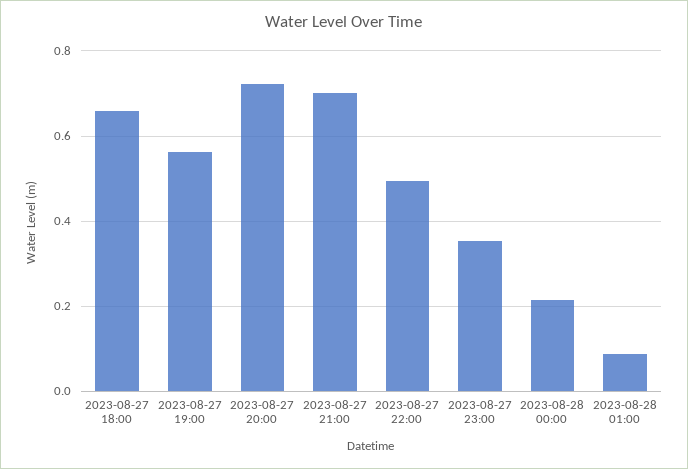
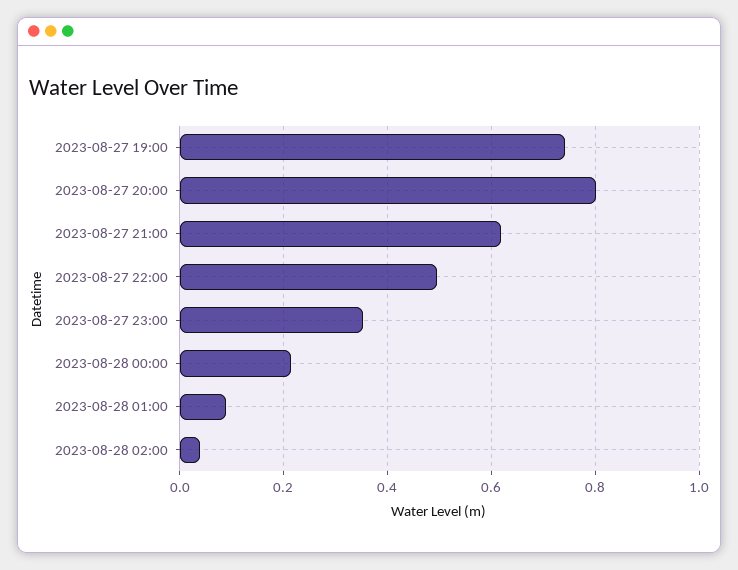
2023-08-27 18:00: 0.66 -> none
2023-08-27 19:00: 0.56 -> 0.74
2023-08-27 20:00: 0.72 -> 0.8
2023-08-27 21:00: 0.7 -> 0.62
2023-08-28 02:00: none -> 0.04

